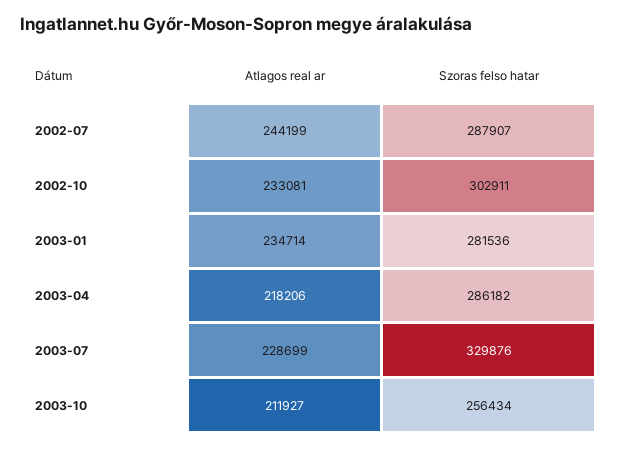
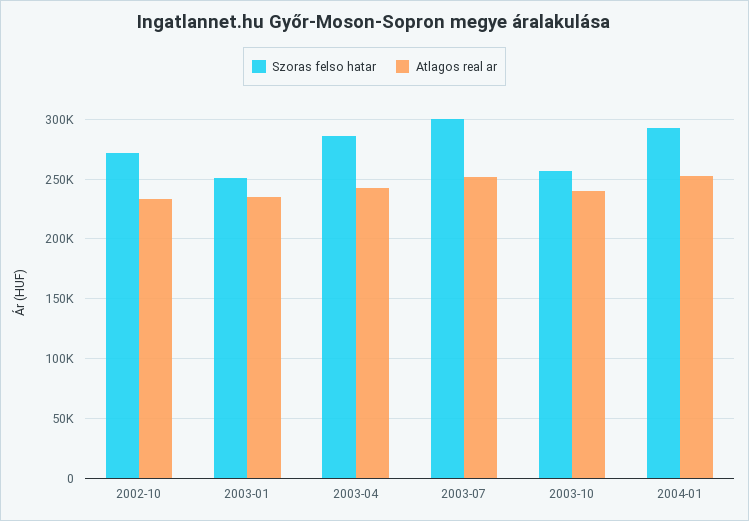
Atlagos real ar, 2002-07: 244199 -> none
Szoras felso hatar, 2002-07: 287907 -> none
Szoras felso hatar, 2002-10: 302911 -> 270000
Szoras felso hatar, 2003-01: 281536 -> 250000
Atlagos real ar, 2003-04: 218206 -> 240000
Atlagos real ar, 2003-07: 228699 -> 250000
Szoras felso hatar, 2003-07: 329876 -> 300000
Atlagos real ar, 2003-10: 211927 -> 240000
Szoras felso hatar, 2004-01: none -> 290000
Atlagos real ar, 2004-01: none -> 250000

